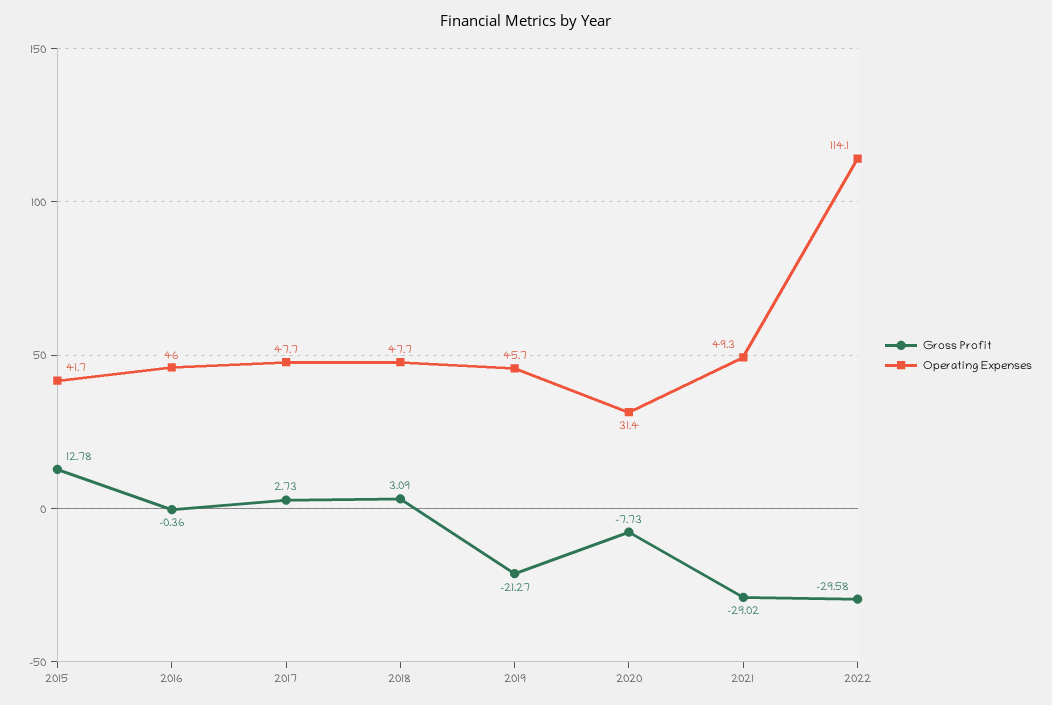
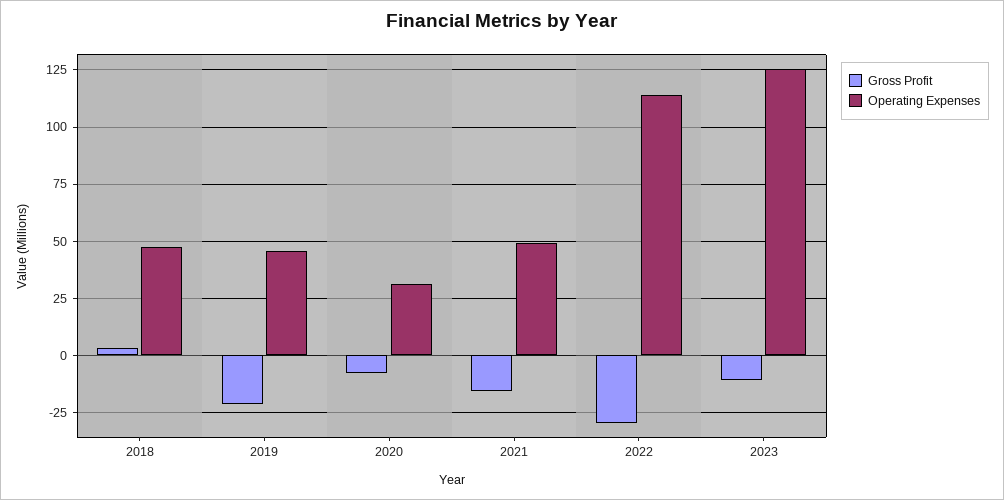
Gross Profit, 2015: 12.78 -> none
Operating Expenses, 2015: 41.7 -> none
Gross Profit, 2016: -0.36 -> none
Operating Expenses, 2016: 46 -> none
Gross Profit, 2017: 2.73 -> none
Operating Expenses, 2017: 47.7 -> none
Gross Profit, 2021: -29.02 -> -15
Gross Profit, 2023: none -> -10
Operating Expenses, 2023: none -> 125

